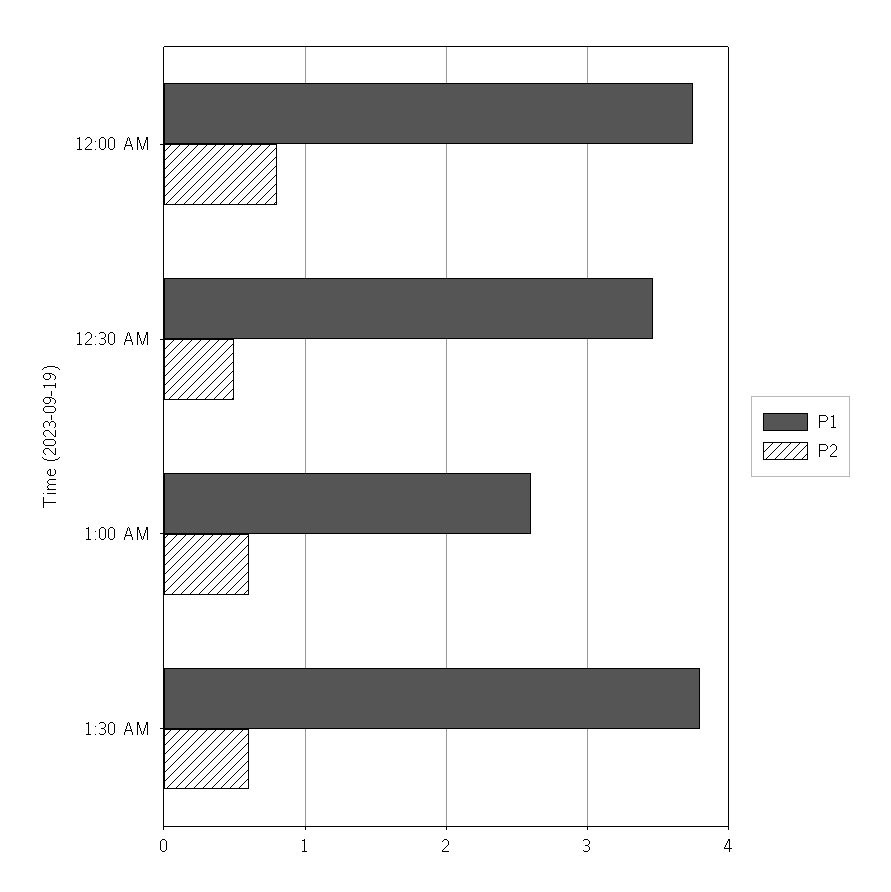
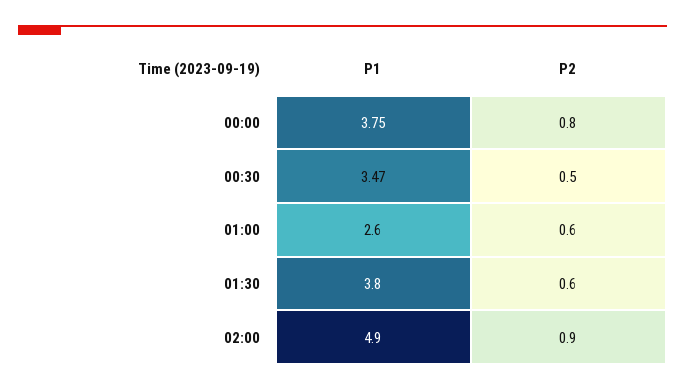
P1, 02:00: none -> 4.9
P2, 02:00: none -> 0.9

